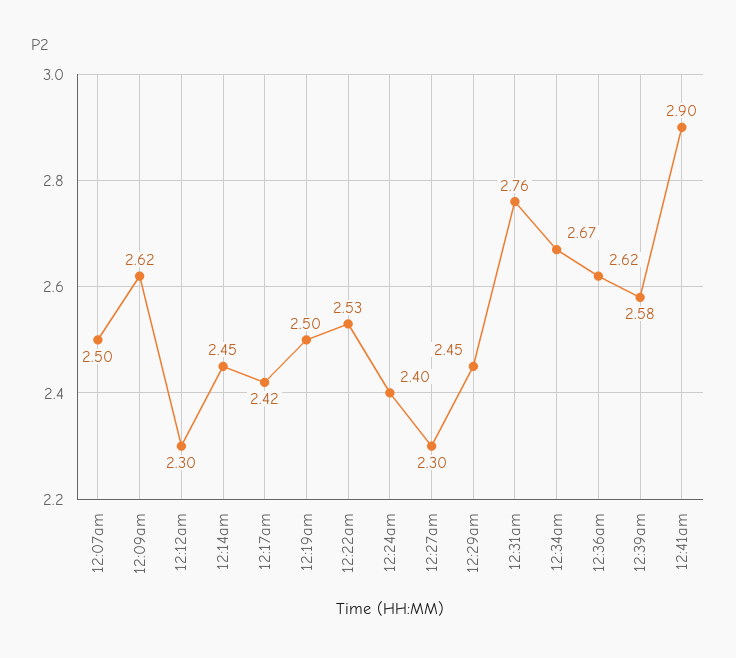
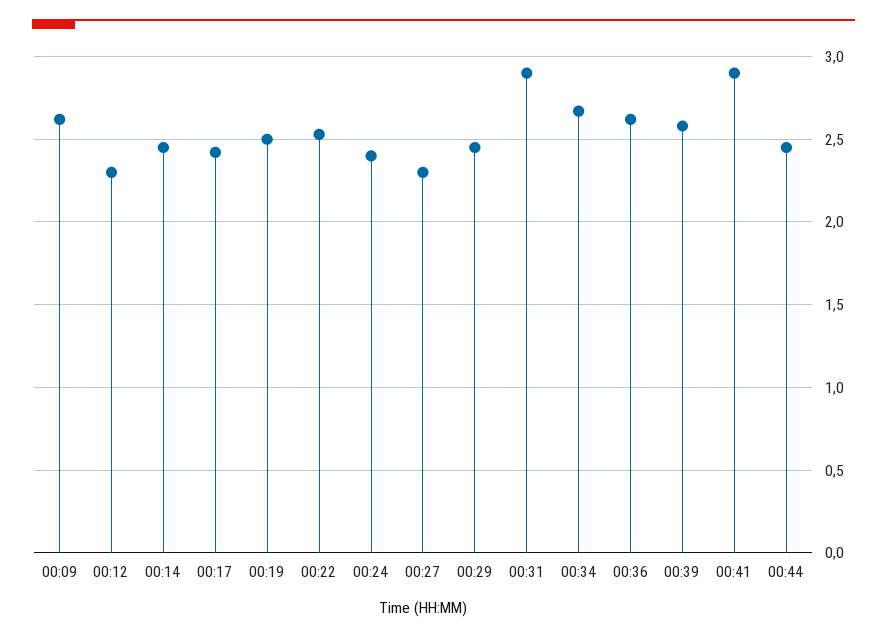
12:07am: 2.5 -> none
12:31am: 2.76 -> 2.9
00:44: none -> 2.45

